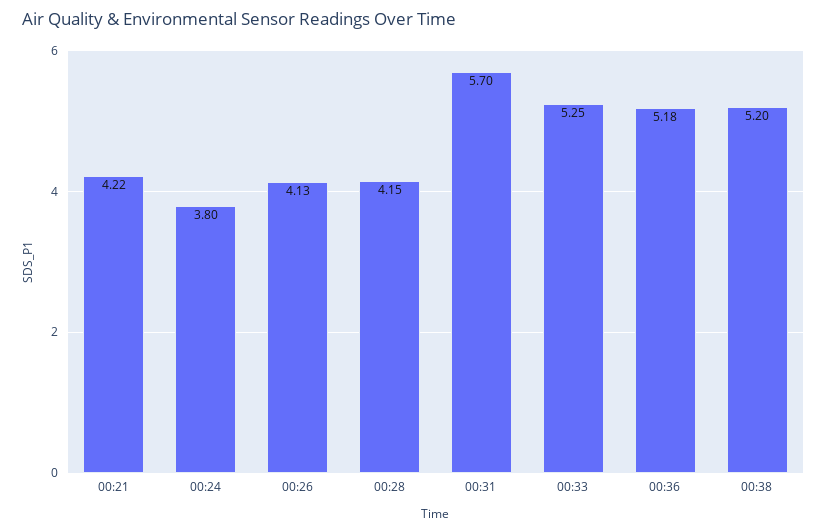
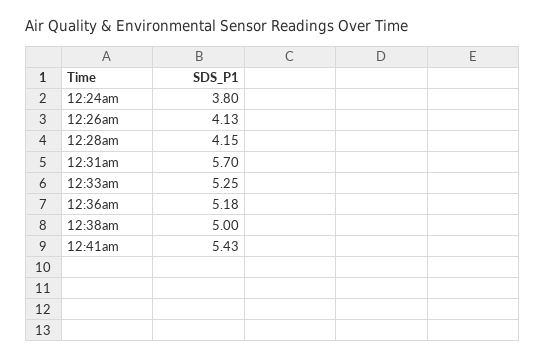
00:21: 4.22 -> none
00:38: 5.2 -> 5
12:41am: none -> 5.43

